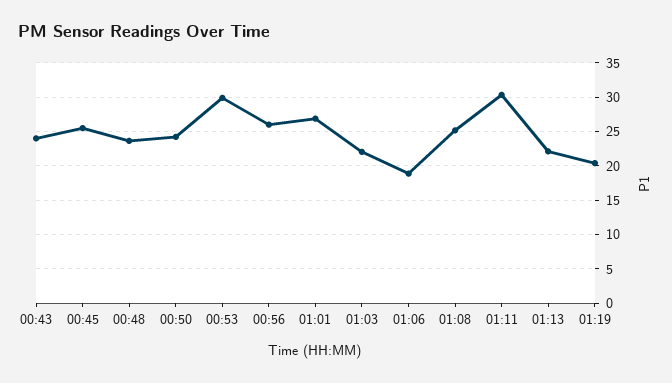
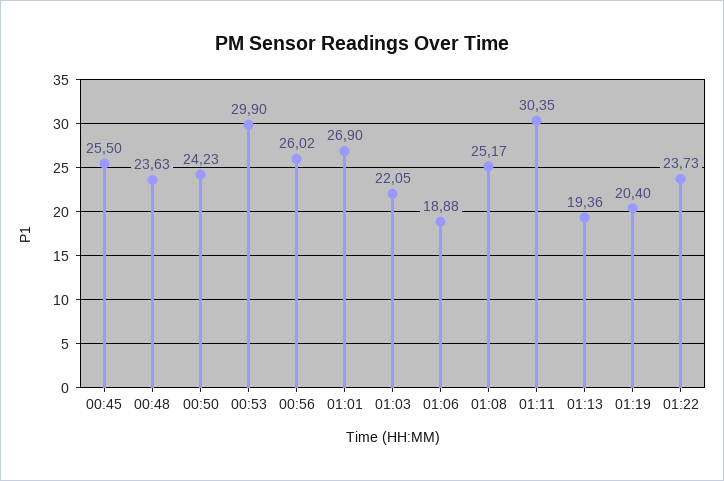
00:43: 24 -> none
01:13: 22 -> 19.36
01:22: none -> 23.73

